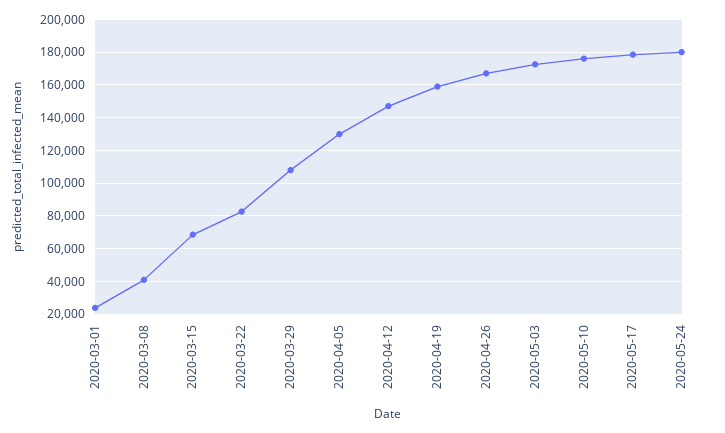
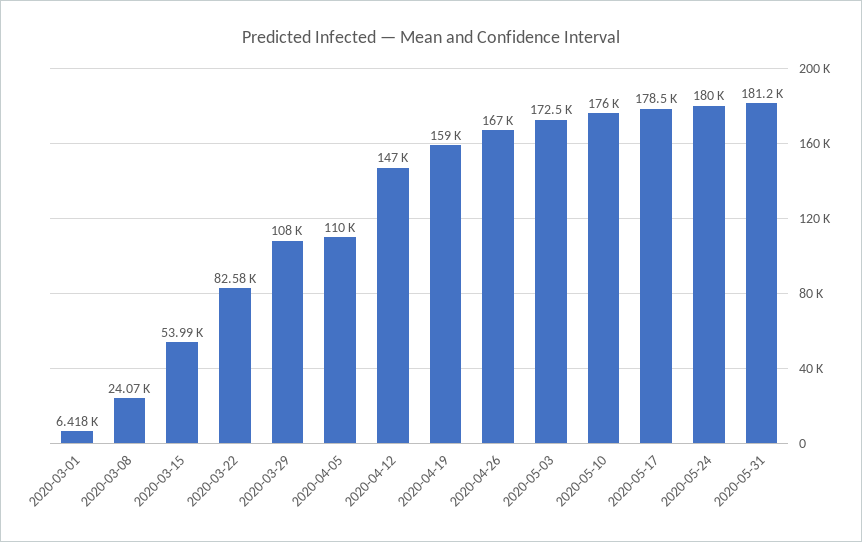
2020-03-01: 25000 -> 6418
2020-03-08: 40000 -> 24070
2020-03-15: 70000 -> 53990
2020-04-05: 130000 -> 110000
2020-05-31: none -> 181200

